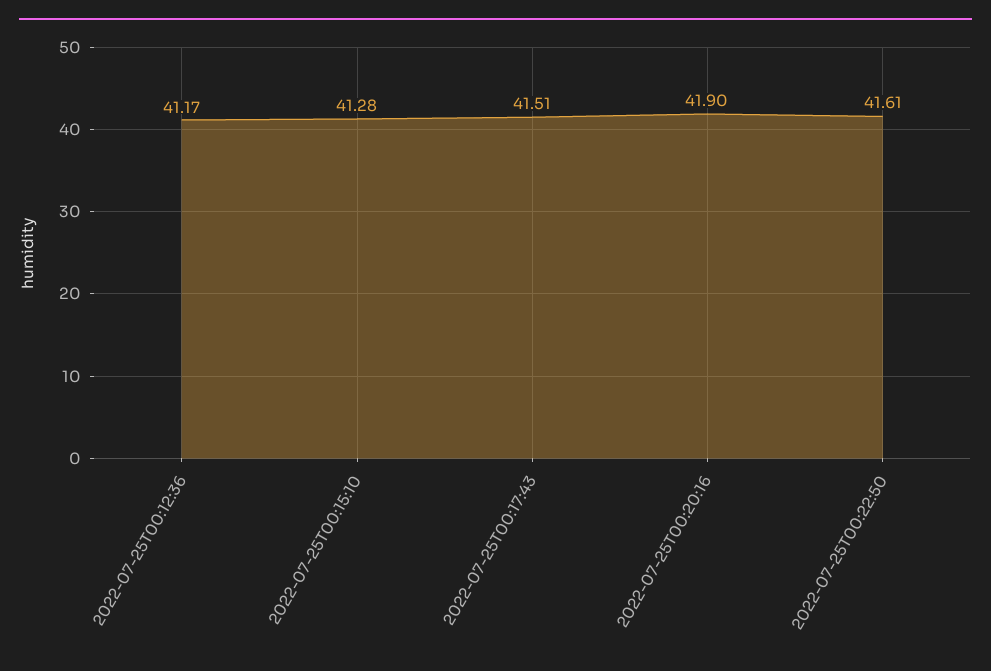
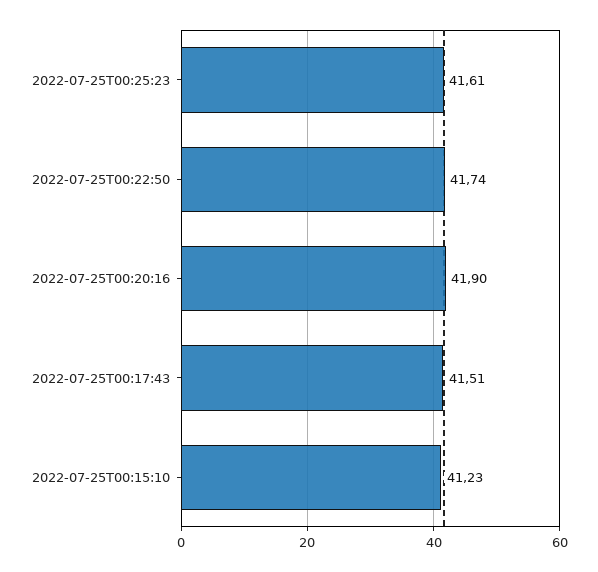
2022-07-25T00:12:36: 41.17 -> none
2022-07-25T00:15:10: 41.28 -> 41.23
2022-07-25T00:22:50: 41.61 -> 41.74
2022-07-25T00:25:23: none -> 41.61

